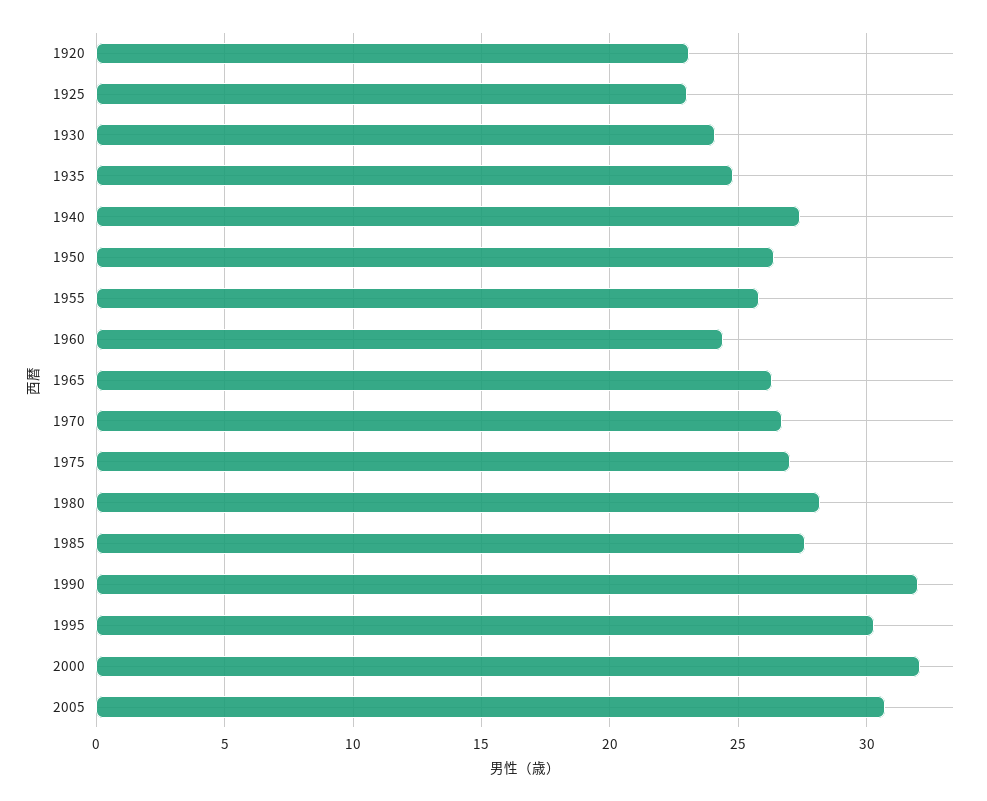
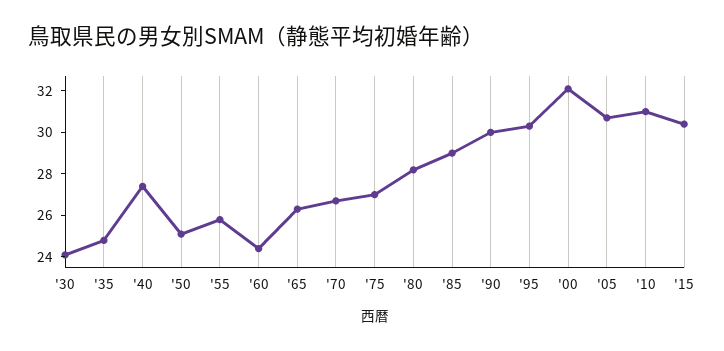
1920: 23 -> none
1925: 23 -> none
1950: 26.5 -> 25
1985: 27.5 -> 29
1990: 32 -> 30
'10: none -> 31
'15: none -> 30.5

